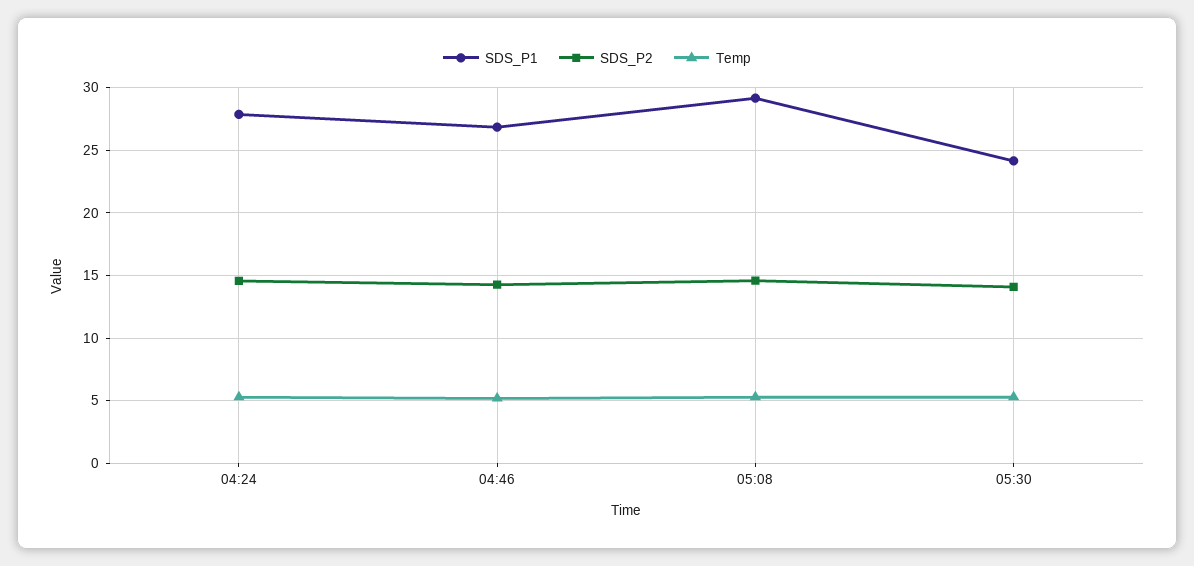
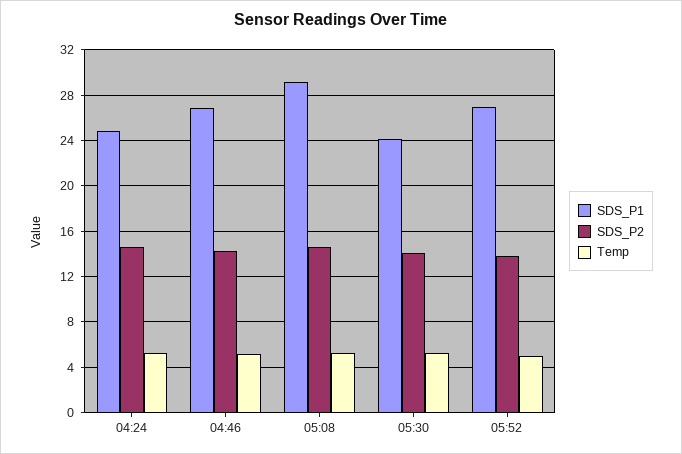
SDS_P1, 04:24: 28 -> 25
SDS_P1, 05:52: none -> 27
SDS_P2, 05:52: none -> 14
Temp, 05:52: none -> 5

